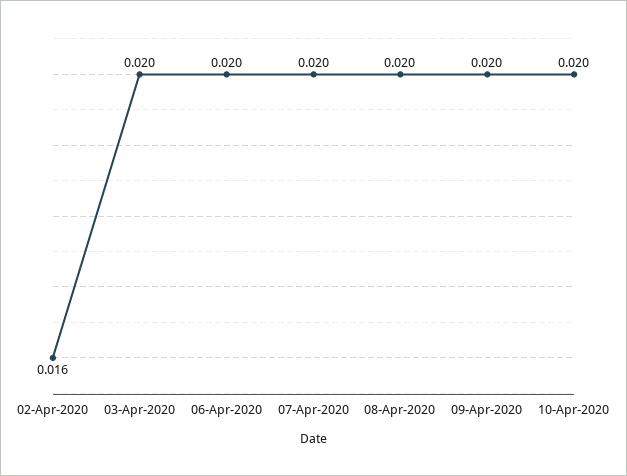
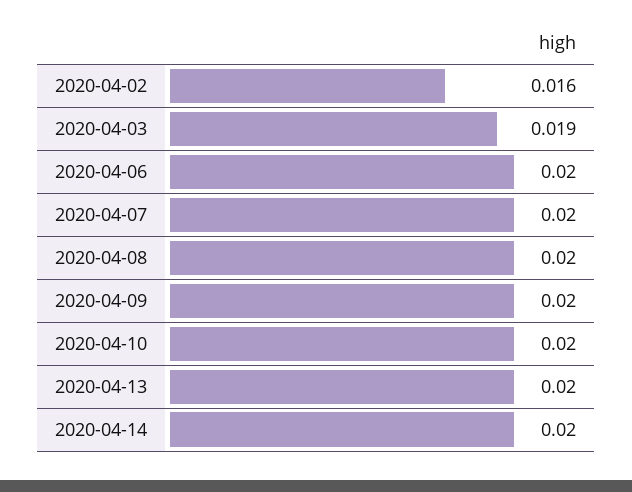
03-Apr-2020: 0.02 -> 0.019
2020-04-13: none -> 0.02
2020-04-14: none -> 0.02

